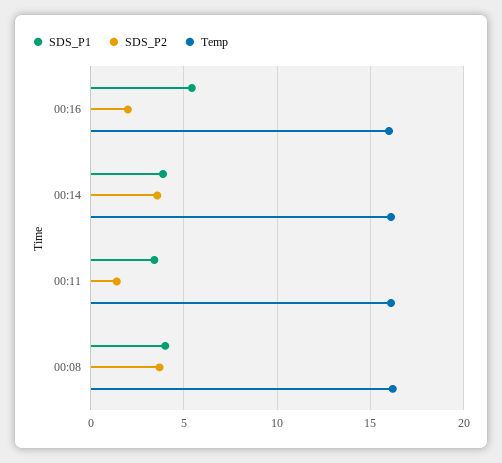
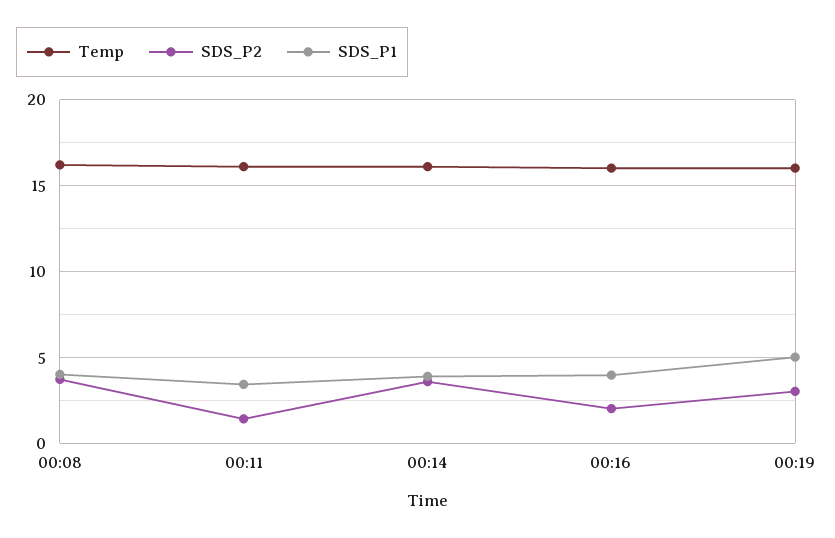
SDS_P1, 00:16: 5.5 -> 4
Temp, 00:19: none -> 16
SDS_P2, 00:19: none -> 3
SDS_P1, 00:19: none -> 5

